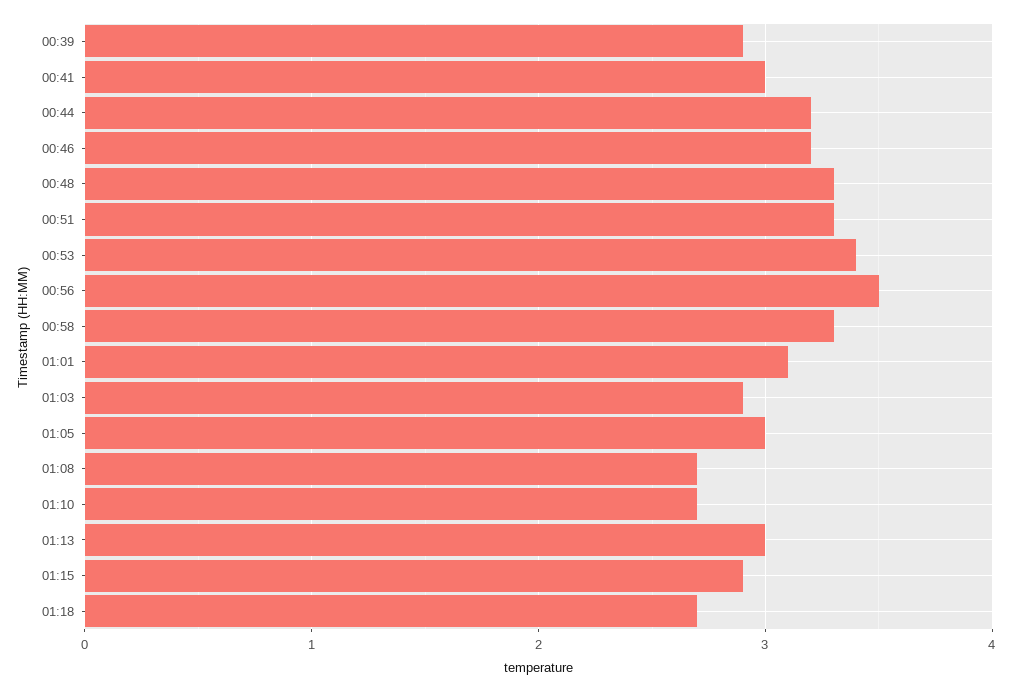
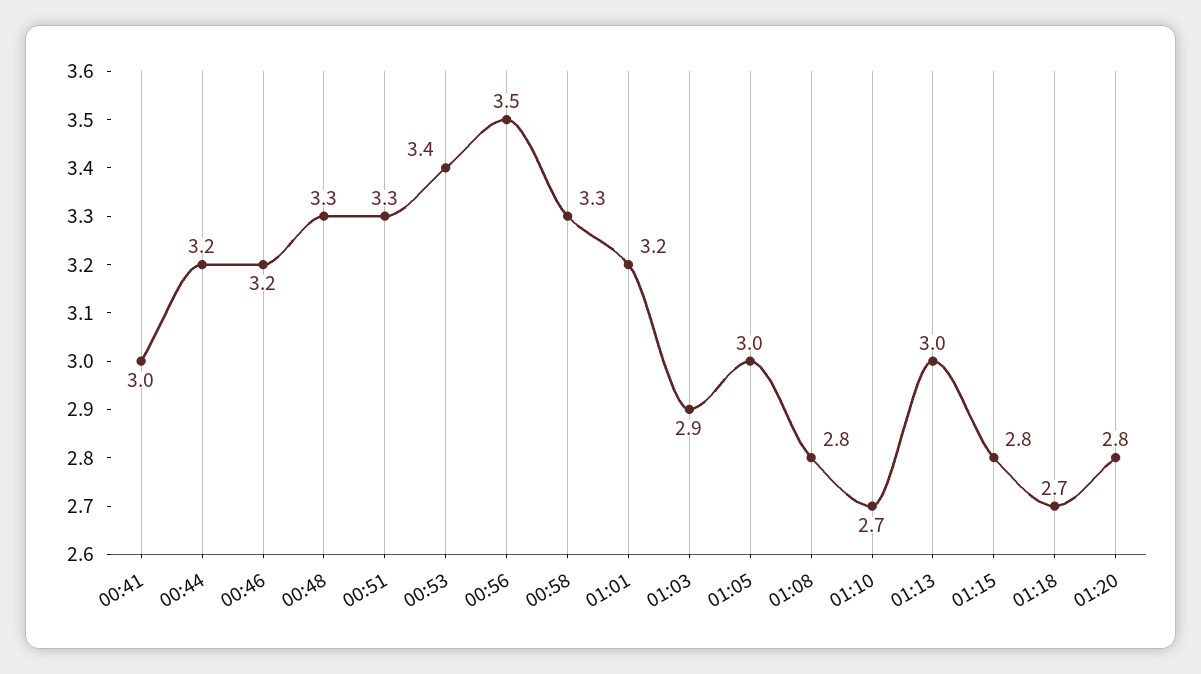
00:39: 2.9 -> none
01:01: 3.1 -> 3.2
01:08: 2.7 -> 2.8
01:15: 2.9 -> 2.8
01:20: none -> 2.8

